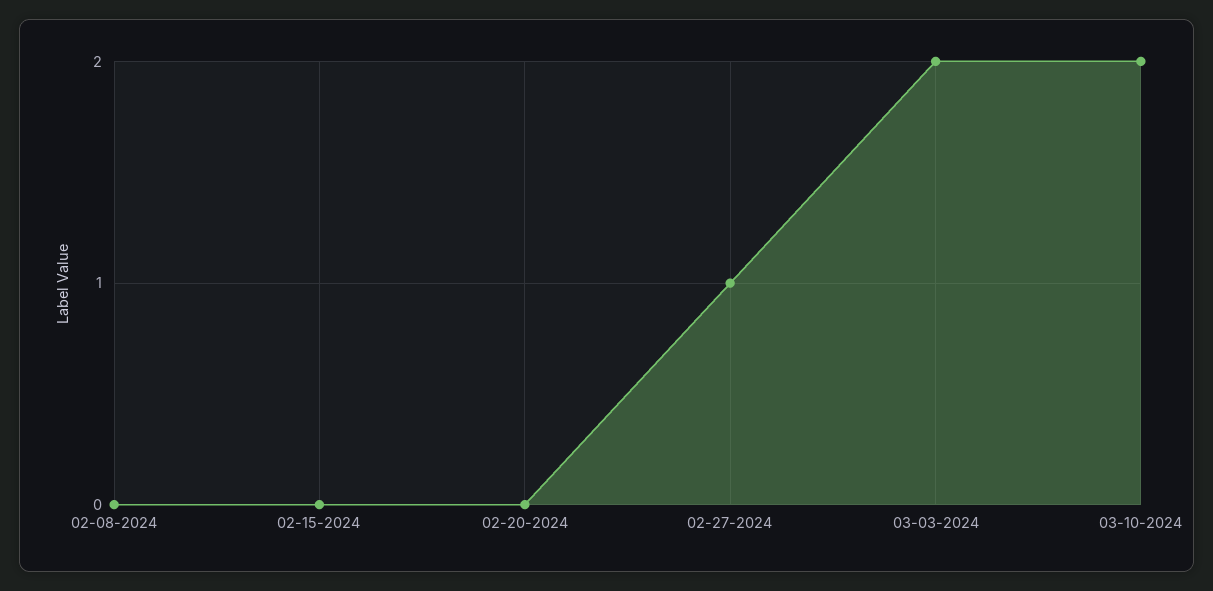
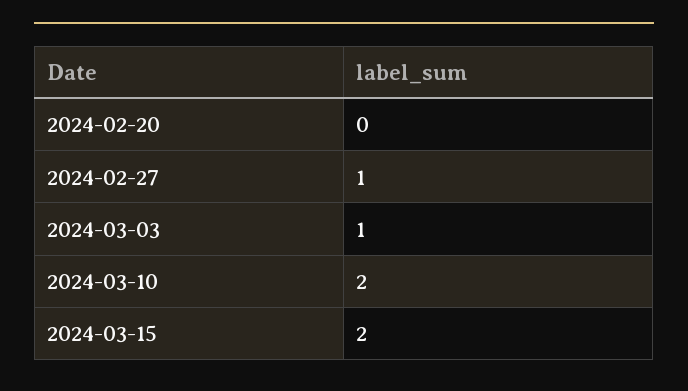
02-08-2024: 0 -> none
02-15-2024: 0 -> none
03-03-2024: 2 -> 1
2024-03-15: none -> 2

